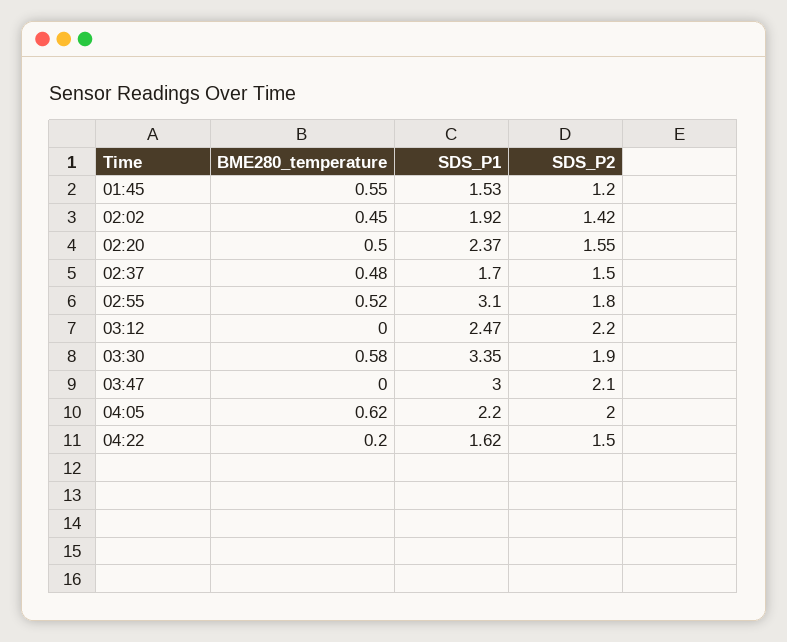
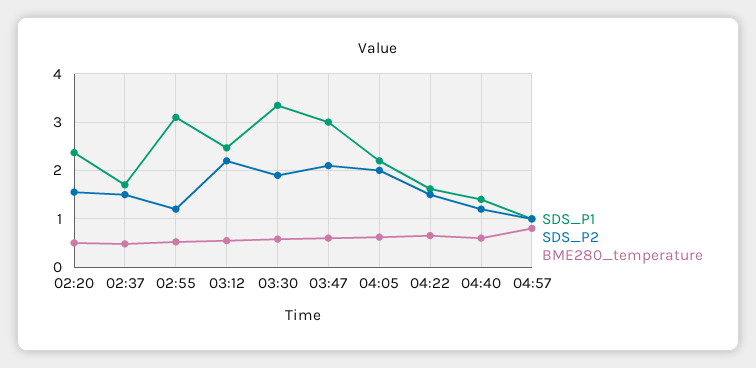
BME280_temperature, 01:45: 0.55 -> none
SDS_P1, 01:45: 1.53 -> none
SDS_P2, 01:45: 1.2 -> none
BME280_temperature, 02:02: 0.45 -> none
SDS_P1, 02:02: 1.92 -> none
SDS_P2, 02:02: 1.42 -> none
SDS_P2, 02:55: 1.8 -> 1.2
BME280_temperature, 03:12: 0 -> 0.6
BME280_temperature, 03:47: 0 -> 0.6
BME280_temperature, 04:22: 0.2 -> 0.6
SDS_P1, 04:40: none -> 1.4
SDS_P2, 04:40: none -> 1.2
BME280_temperature, 04:40: none -> 0.6
SDS_P1, 04:57: none -> 1
SDS_P2, 04:57: none -> 1
BME280_temperature, 04:57: none -> 0.8

